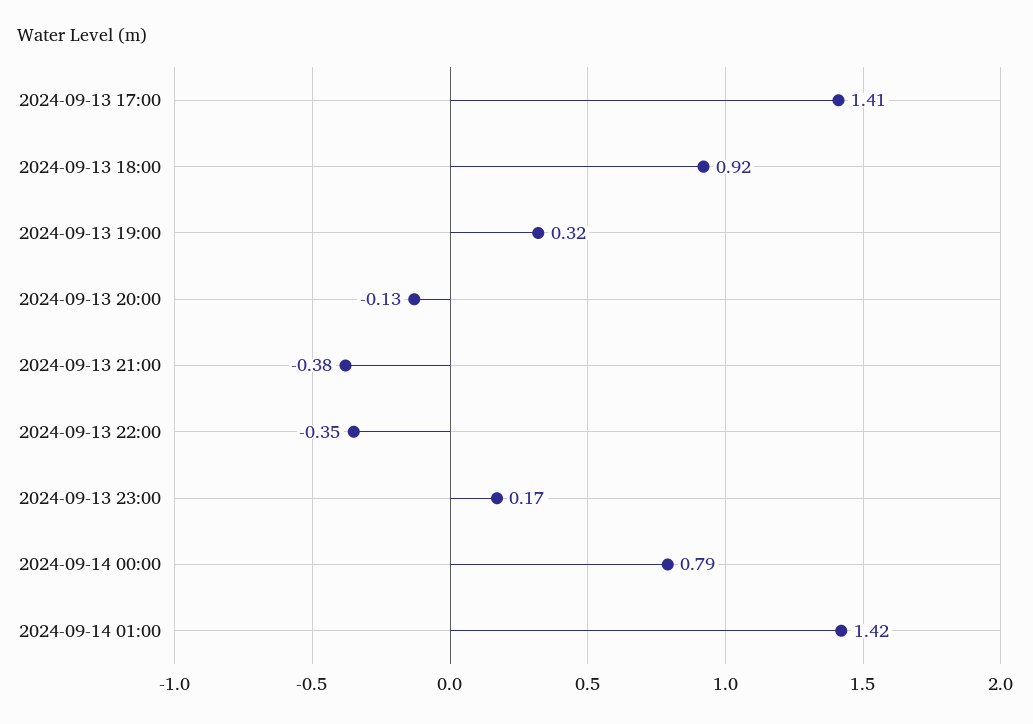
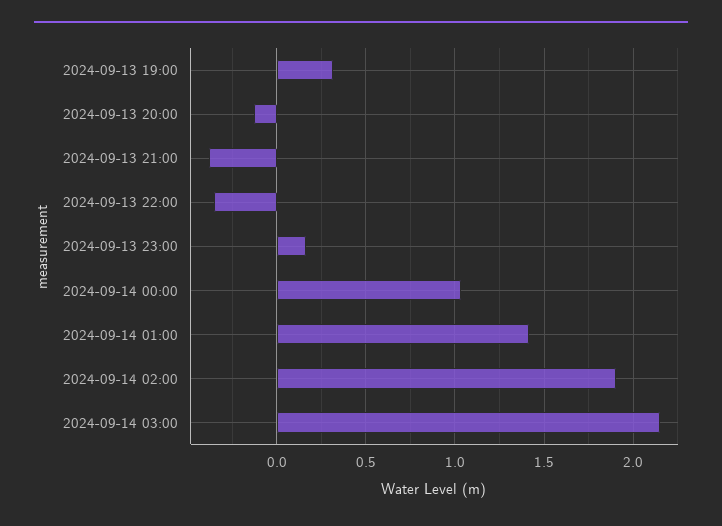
2024-09-13 17:00: 1.41 -> none
2024-09-13 18:00: 0.92 -> none
2024-09-14 00:00: 0.79 -> 1.05
2024-09-14 02:00: none -> 1.9
2024-09-14 03:00: none -> 2.15

